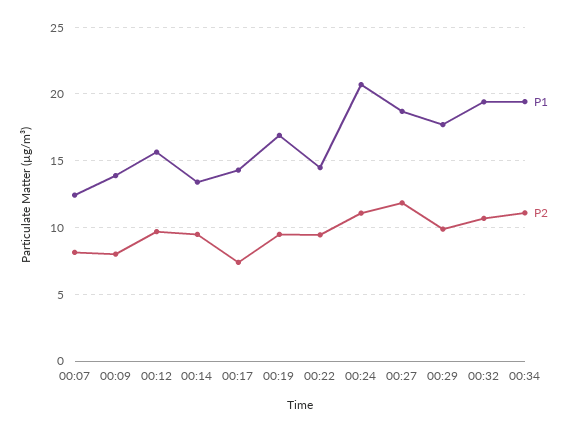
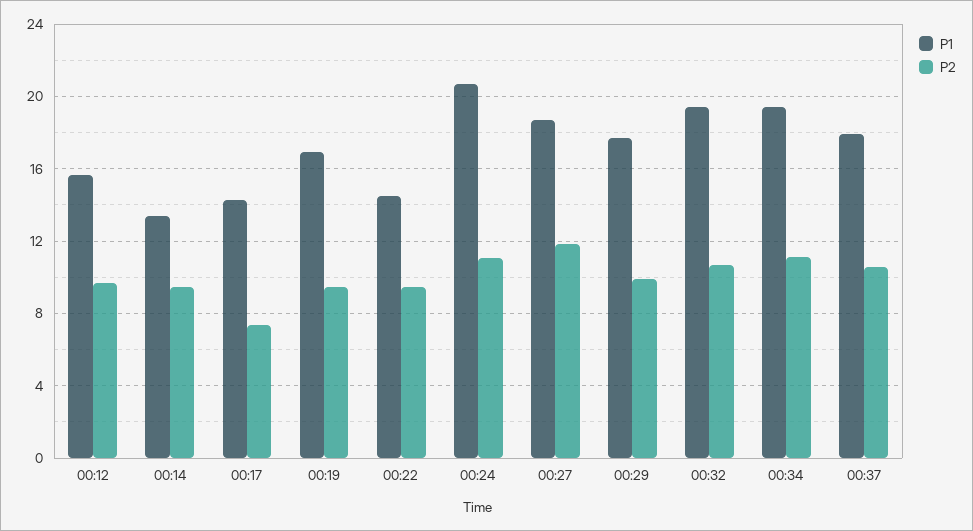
P1, 00:07: 12.5 -> none
P2, 00:07: 8 -> none
P1, 00:09: 14 -> none
P2, 00:09: 8 -> none
P1, 00:37: none -> 18
P2, 00:37: none -> 10.5

